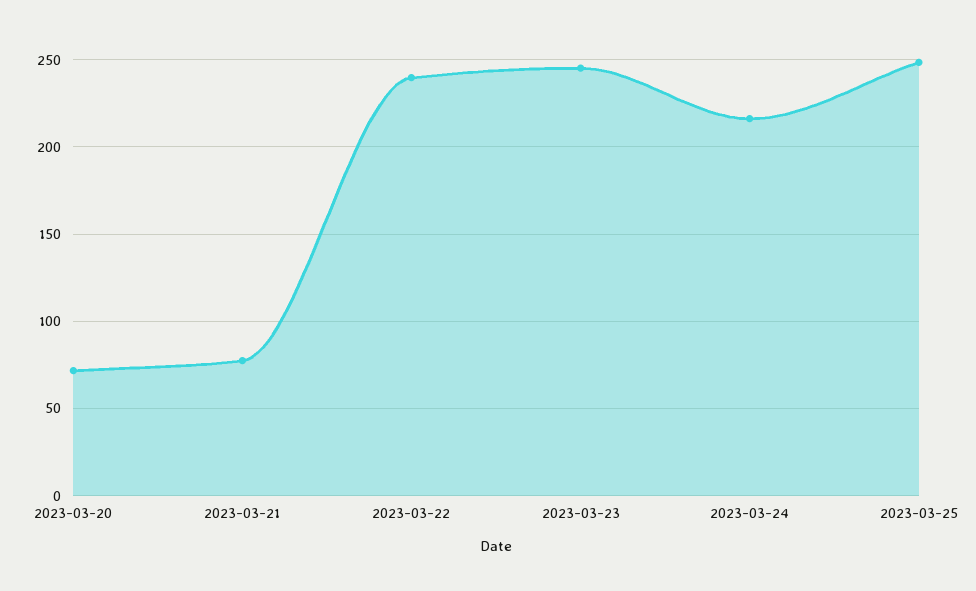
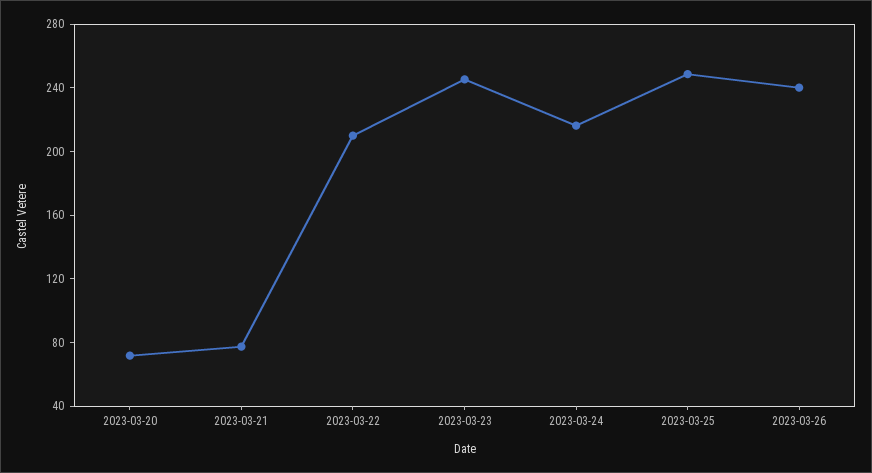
2023-03-22: 240 -> 210
2023-03-26: none -> 240

